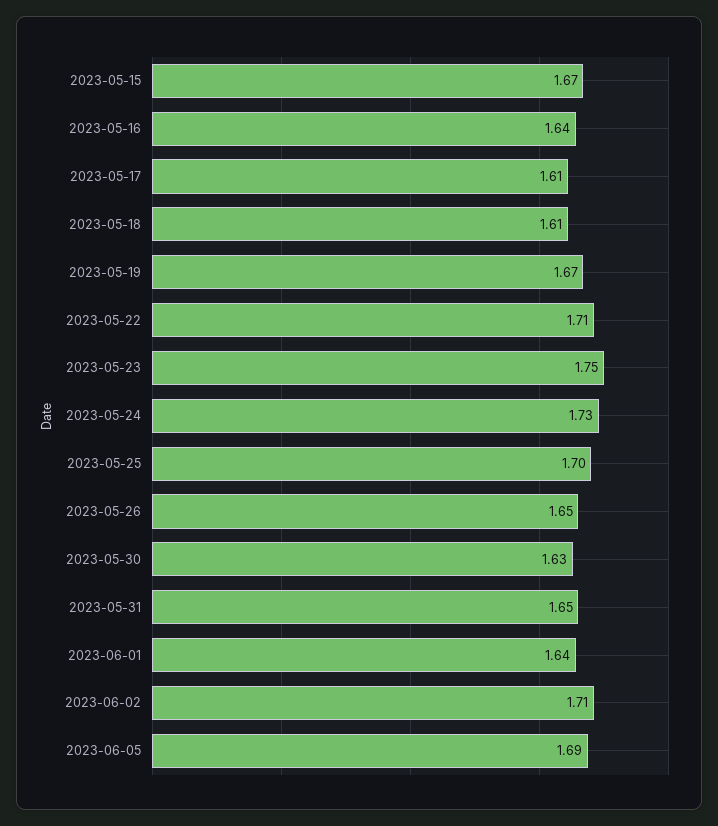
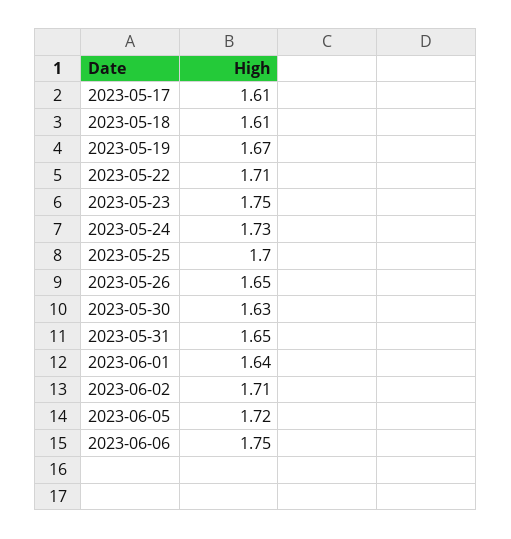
2023-05-15: 1.67 -> none
2023-05-16: 1.64 -> none
2023-06-05: 1.69 -> 1.72
2023-06-06: none -> 1.75

